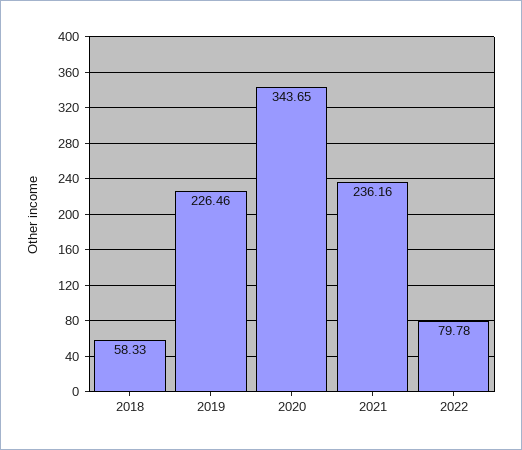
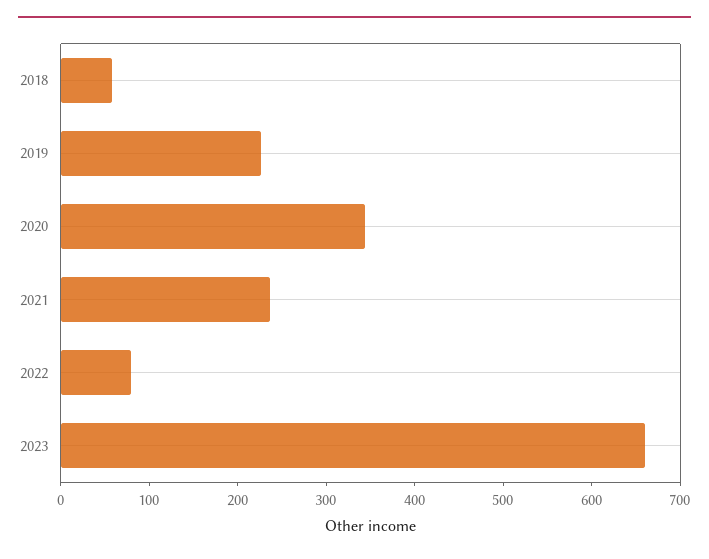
2023: none -> 660

